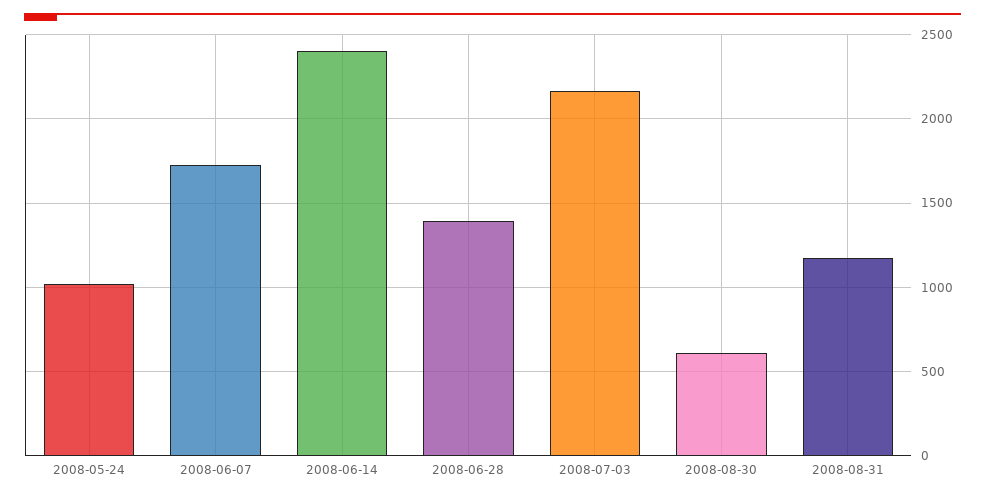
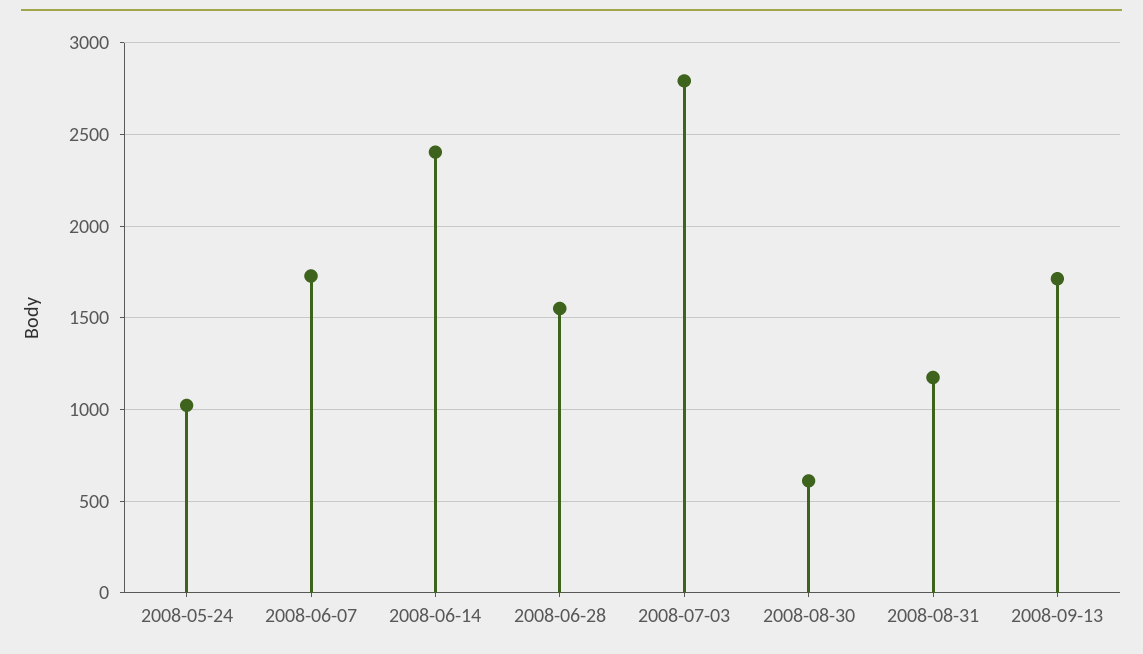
2008-06-28: 1400 -> 1550
2008-07-03: 2150 -> 2800
2008-09-13: none -> 1700

